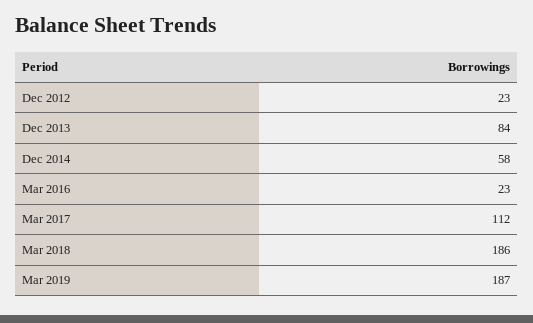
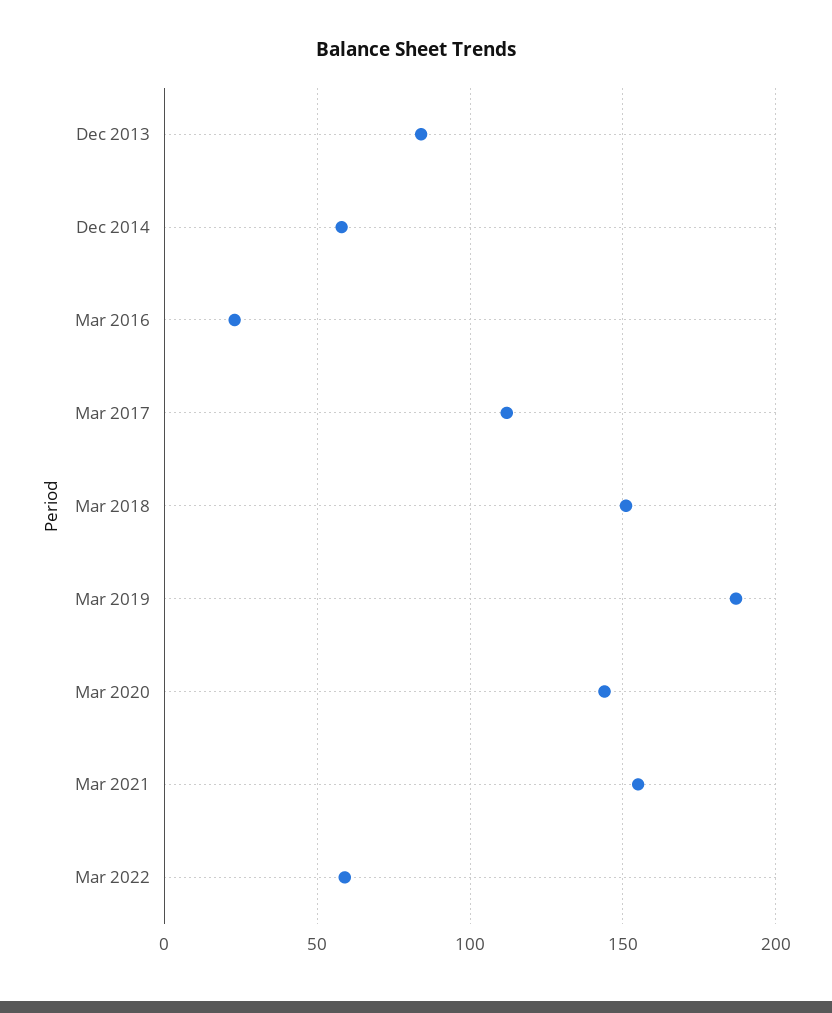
Dec 2012: 23 -> none
Mar 2018: 186 -> 150
Mar 2020: none -> 145
Mar 2021: none -> 155
Mar 2022: none -> 60

